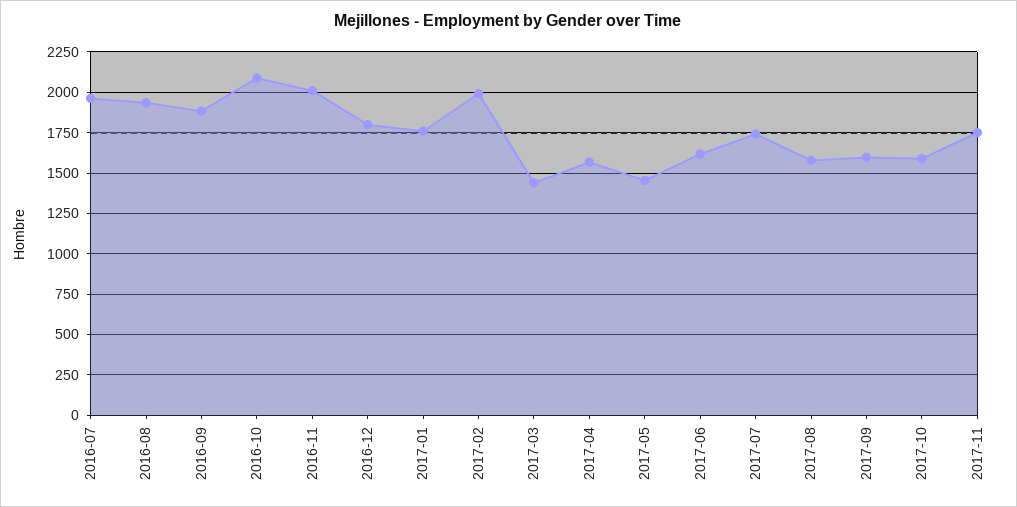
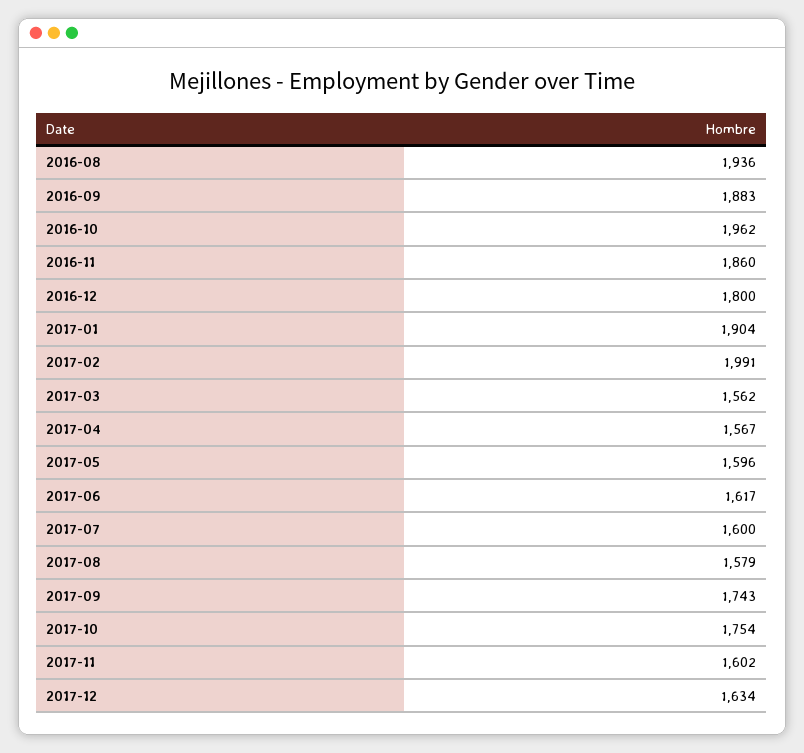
2016-07: 1950 -> none
2016-10: 2100 -> 1962
2016-11: 2000 -> 1860
2017-01: 1750 -> 1904
2017-03: 1450 -> 1562
2017-05: 1450 -> 1596
2017-07: 1750 -> 1600
2017-09: 1600 -> 1743
2017-10: 1600 -> 1754
2017-11: 1750 -> 1602
2017-12: none -> 1634

